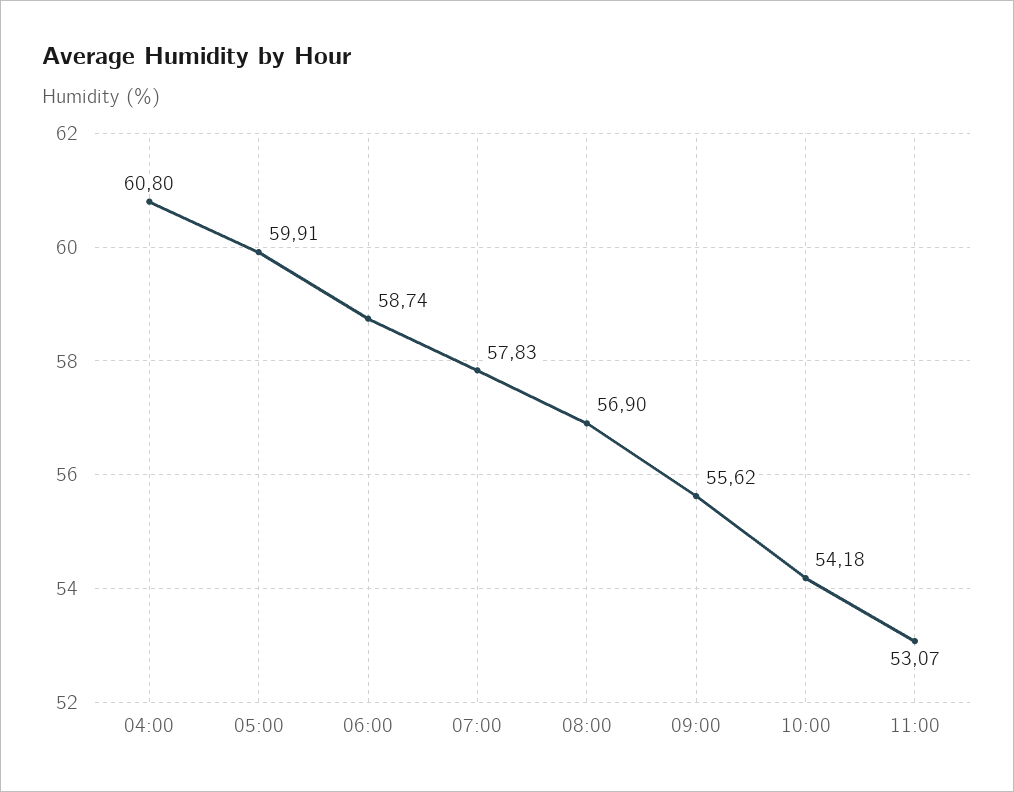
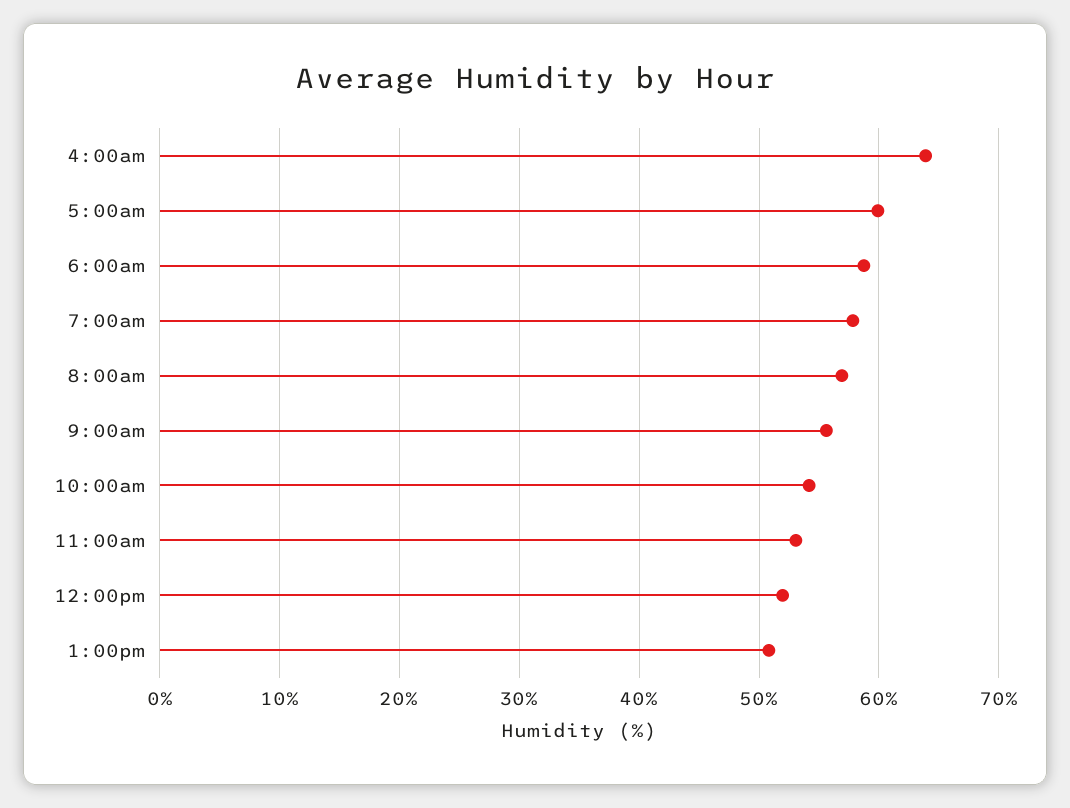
04:00: 60.8 -> 64
12:00pm: none -> 52
1:00pm: none -> 51

